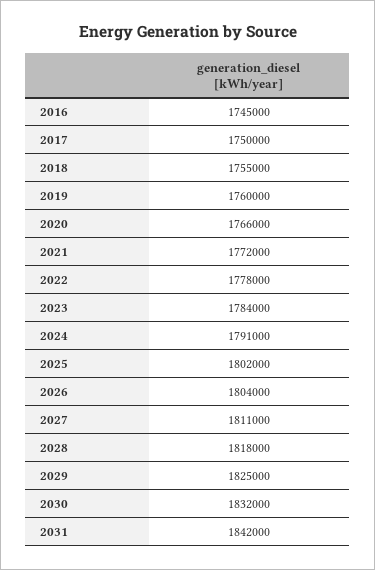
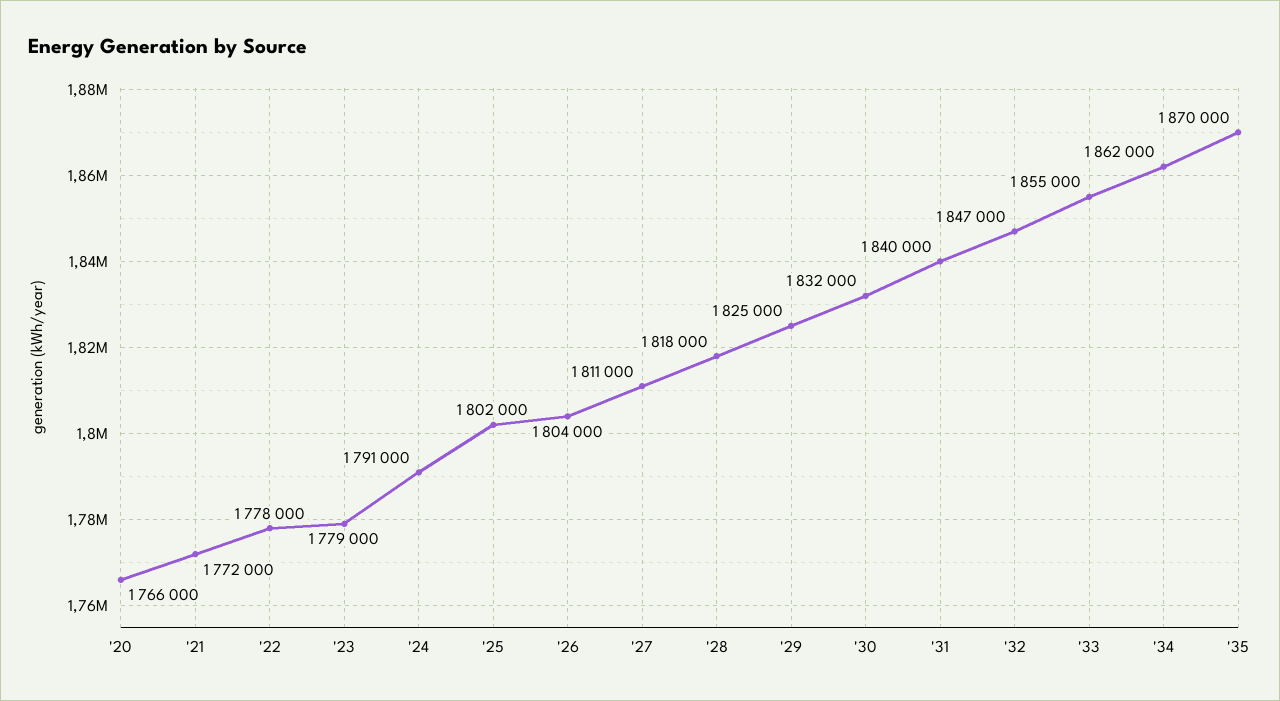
2016: 1745000 -> none
2017: 1750000 -> none
2018: 1755000 -> none
2019: 1760000 -> none
2023: 1784000 -> 1779000
2031: 1842000 -> 1840000
'32: none -> 1847000
'33: none -> 1855000
'34: none -> 1862000
'35: none -> 1870000

